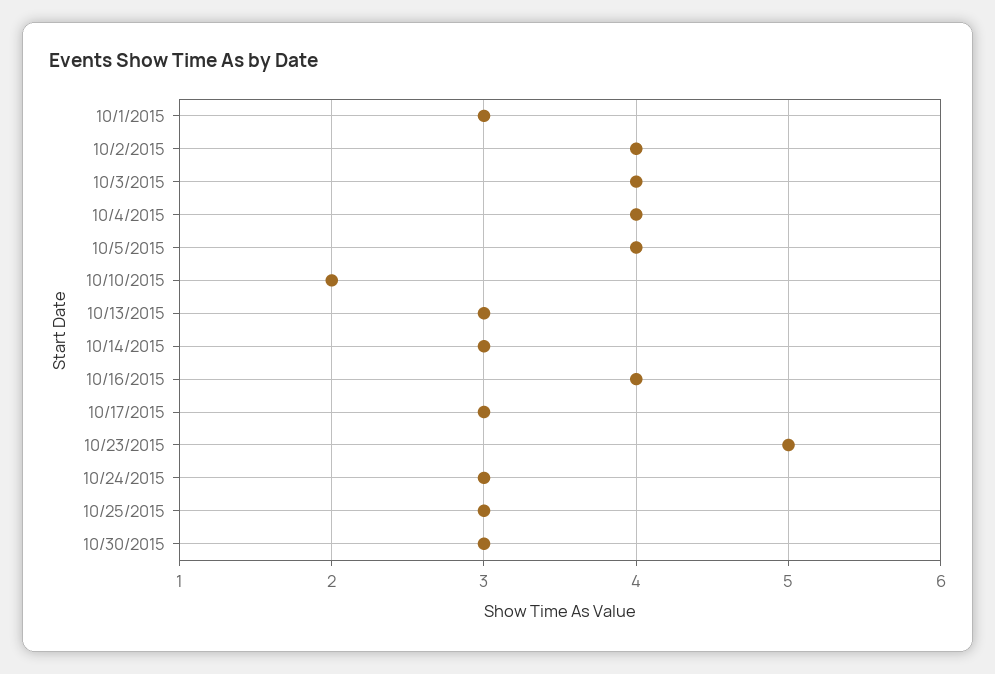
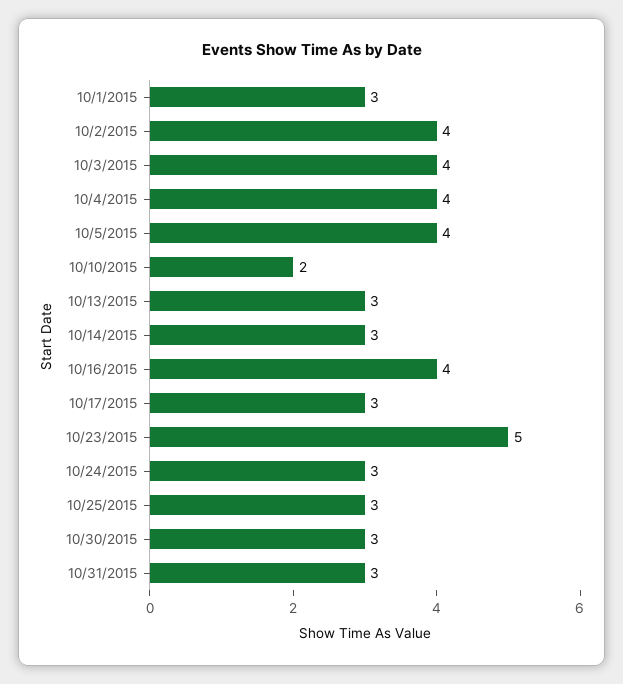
10/31/2015: none -> 3

